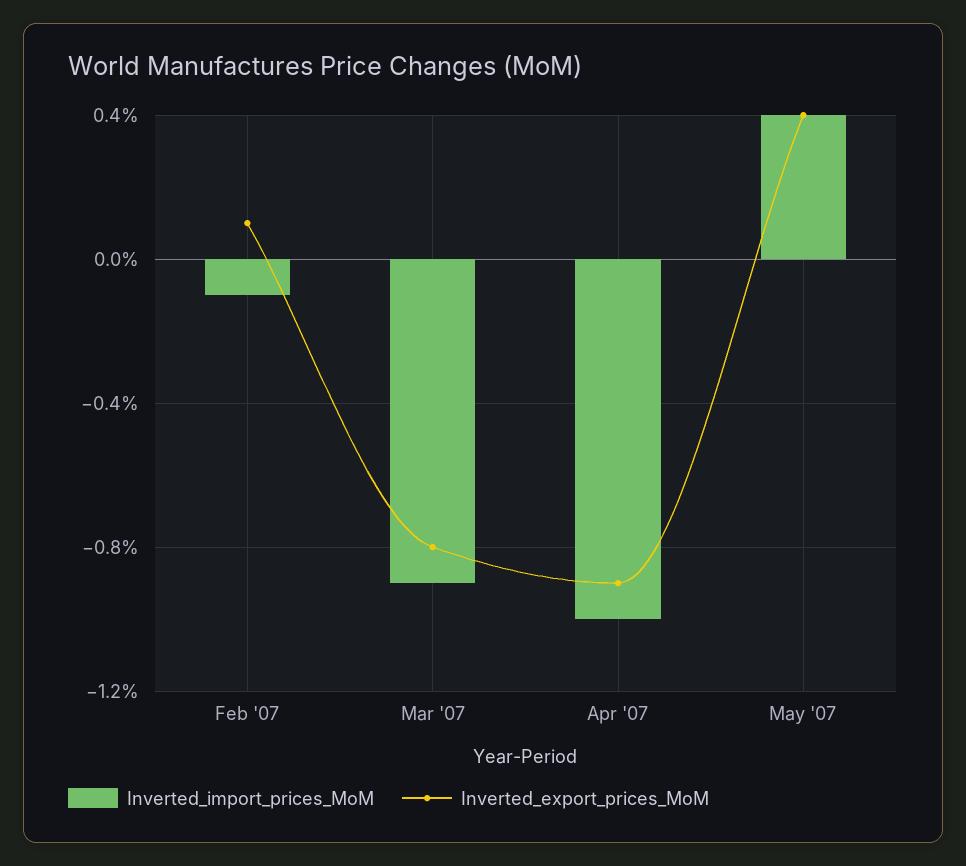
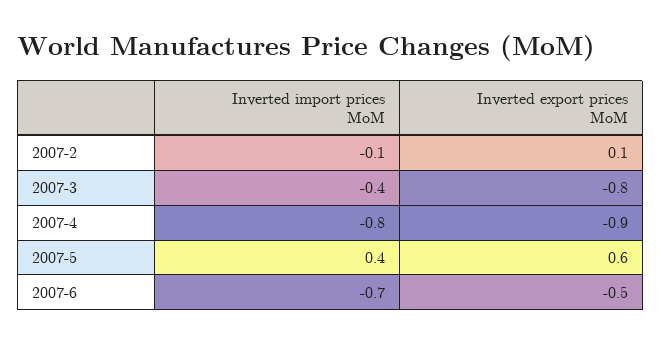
Inverted_import_prices_MoM, Mar '07: -0.9 -> -0.4
Inverted_import_prices_MoM, Apr '07: -1 -> -0.8
Inverted_export_prices_MoM, May '07: 0.4 -> 0.6
Inverted_import_prices_MoM, 2007-6: none -> -0.7
Inverted_export_prices_MoM, 2007-6: none -> -0.5

